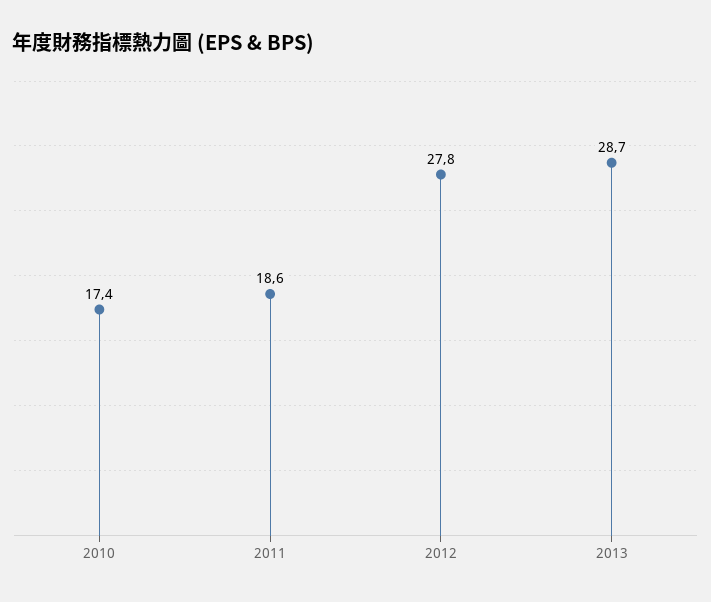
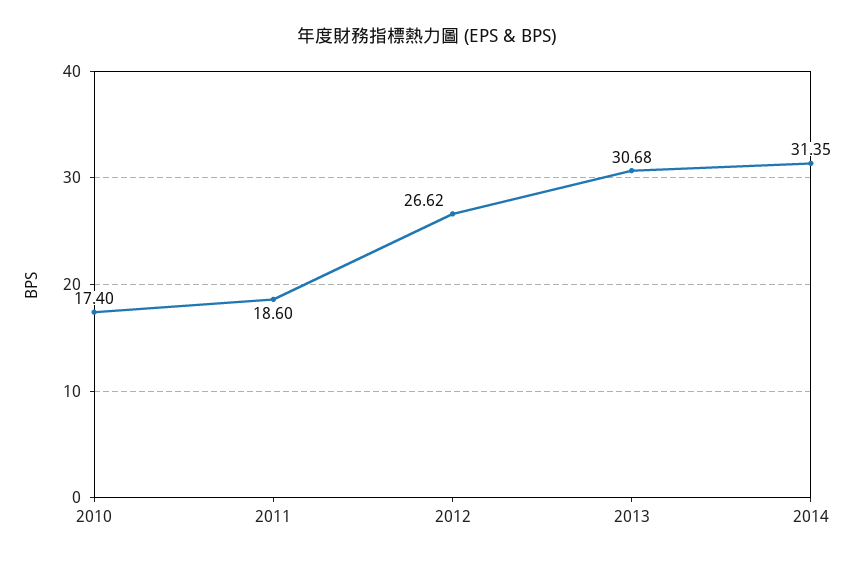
2012: 27.8 -> 26.62
2013: 28.7 -> 30.68
2014: none -> 31.35

